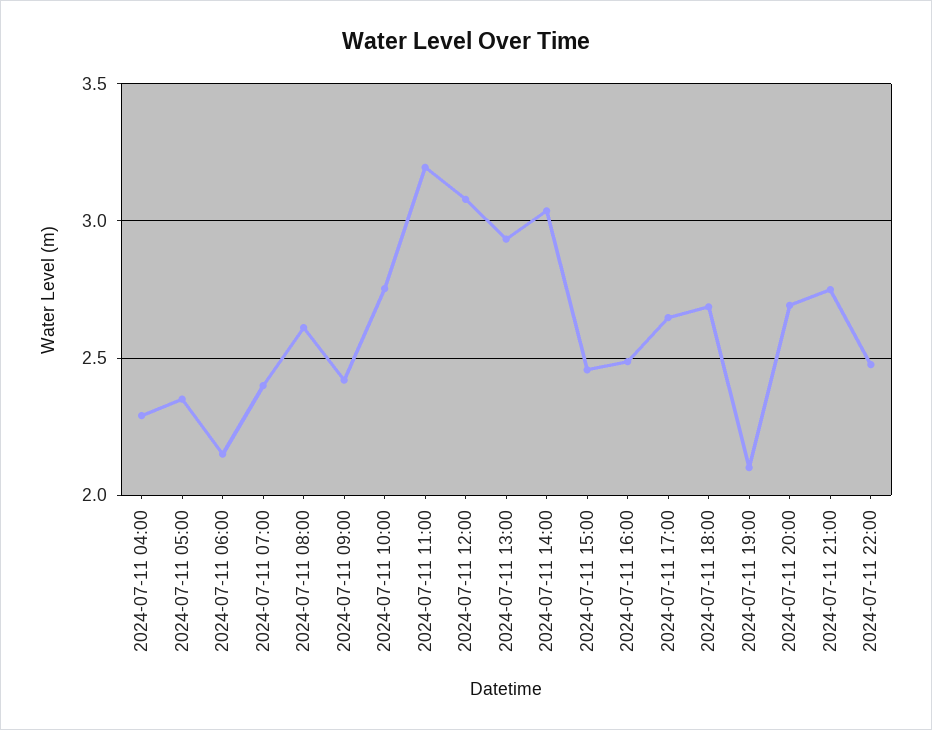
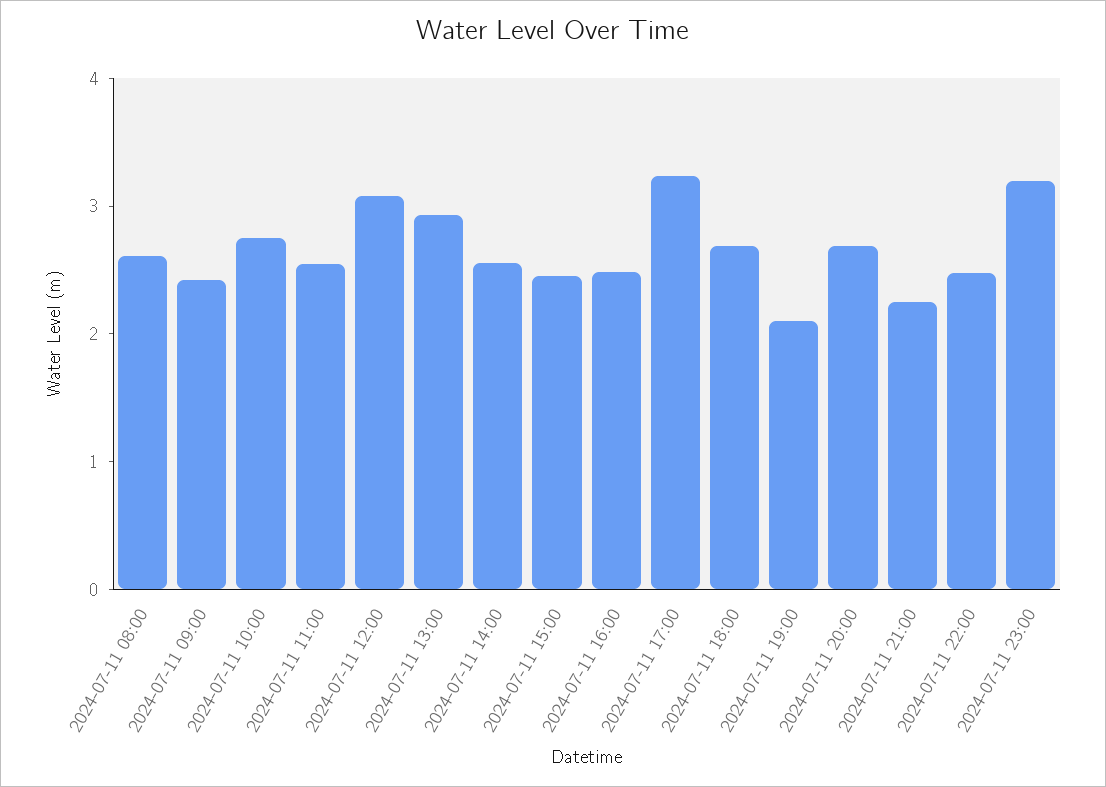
2024-07-11 04:00: 2.3 -> none
2024-07-11 05:00: 2.35 -> none
2024-07-11 06:00: 2.15 -> none
2024-07-11 07:00: 2.4 -> none
2024-07-11 11:00: 3.2 -> 2.6
2024-07-11 14:00: 3.05 -> 2.6
2024-07-11 17:00: 2.65 -> 3.2
2024-07-11 21:00: 2.75 -> 2.2
2024-07-11 23:00: none -> 3.2

